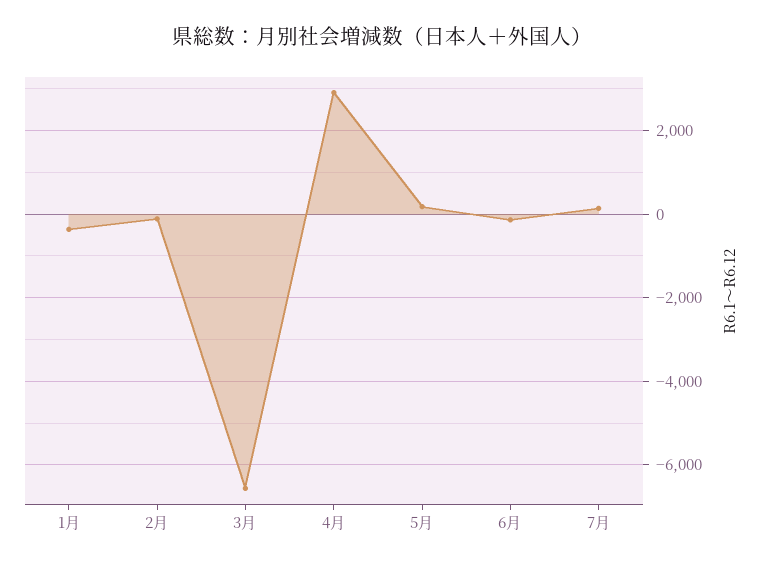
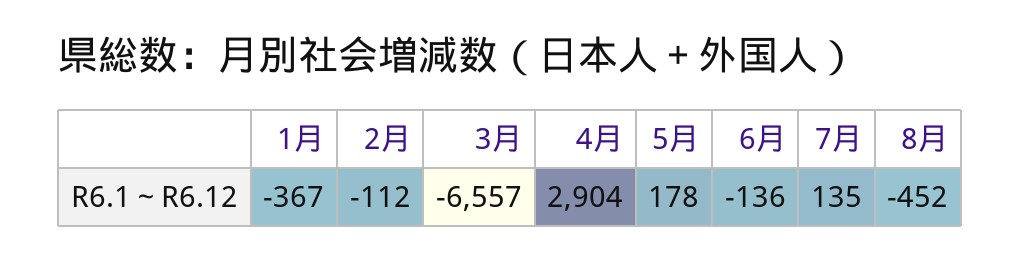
8月: none -> -452

